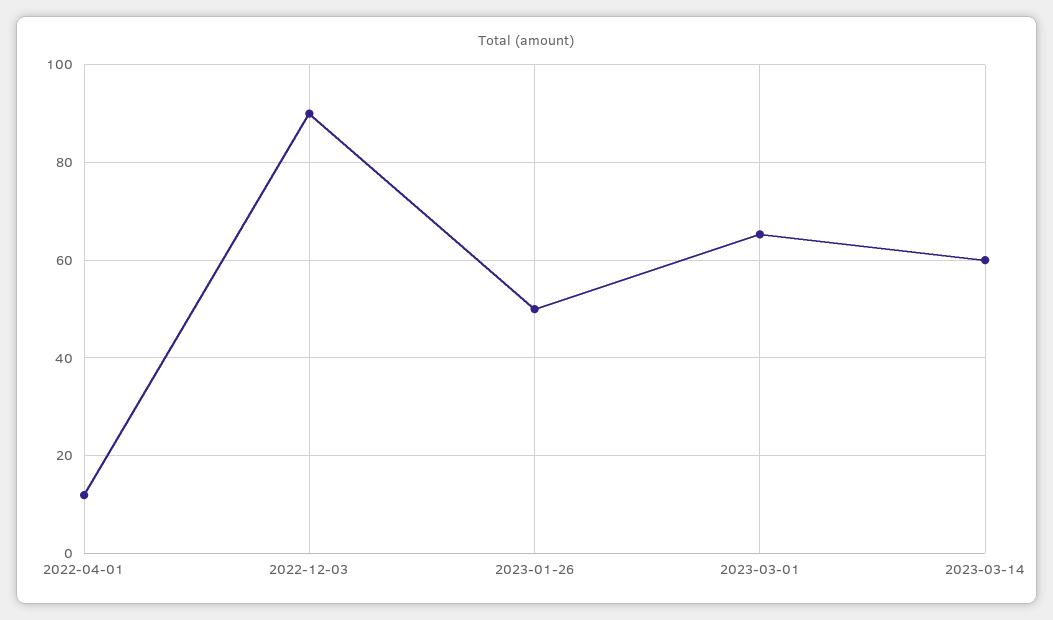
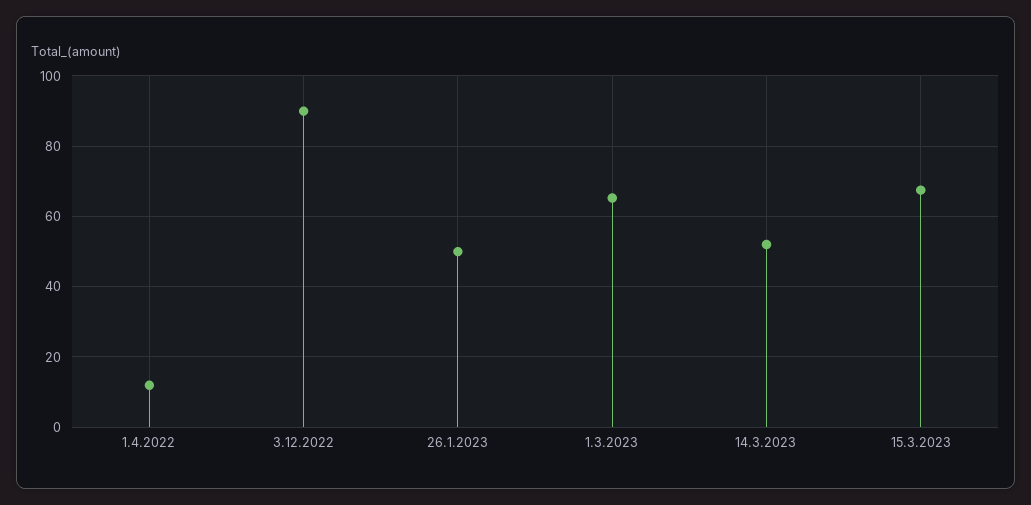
2023-03-14: 60 -> 52
15.3.2023: none -> 68

